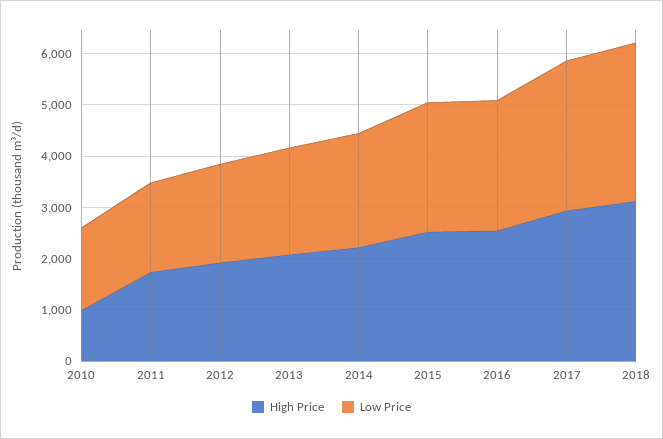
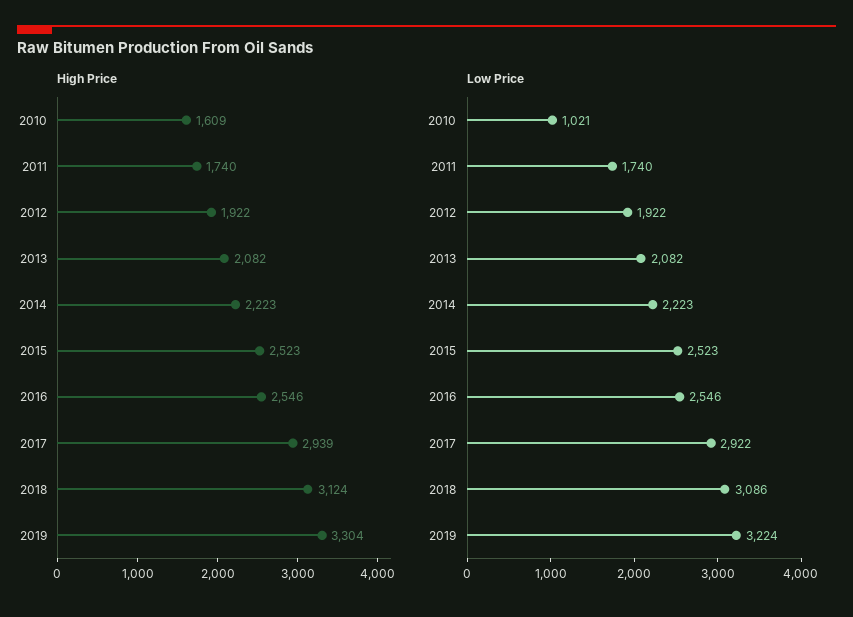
High Price, 2010: 1000 -> 1609
Low Price, 2010: 1600 -> 1021
High Price, 2019: none -> 3304
Low Price, 2019: none -> 3224

